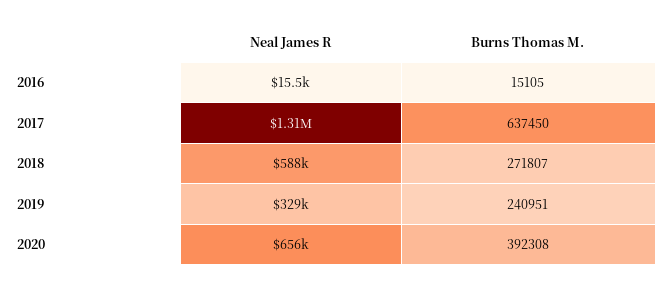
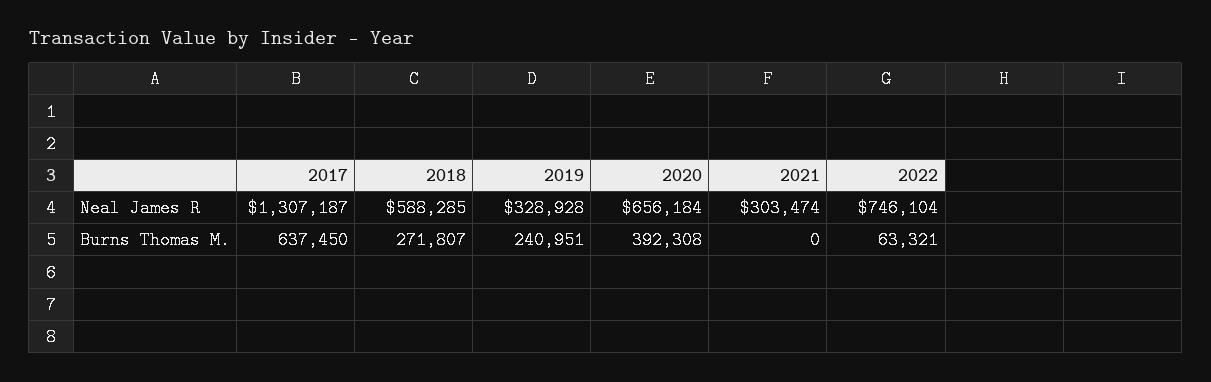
Neal James R, 2016: 15500 -> none
Burns Thomas M., 2016: 15105 -> none
Neal James R, 2021: none -> 303474
Neal James R, 2022: none -> 746104
Burns Thomas M., 2021: none -> 0
Burns Thomas M., 2022: none -> 63321

